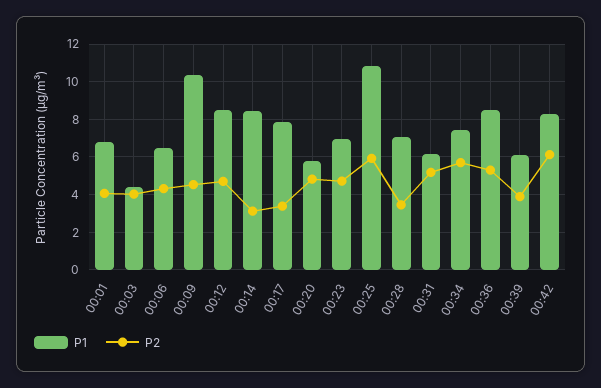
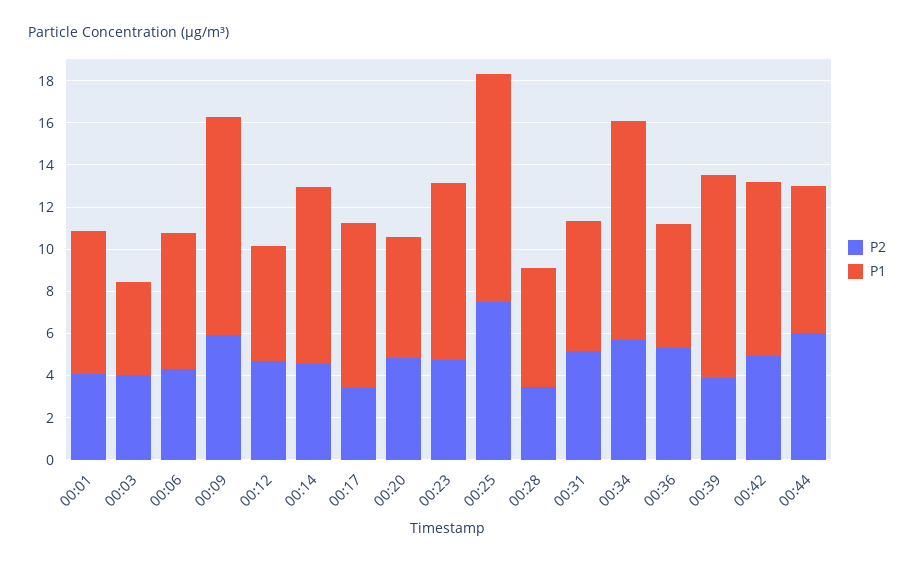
P2, 00:09: 4.5 -> 6
P1, 00:12: 8.5 -> 5.5
P2, 00:14: 3 -> 4.5
P1, 00:23: 7 -> 8.5
P2, 00:25: 6 -> 7.5
P1, 00:28: 7 -> 5.5
P1, 00:34: 7.5 -> 10.5
P1, 00:36: 8.5 -> 6
P1, 00:39: 6 -> 9.5
P2, 00:42: 6 -> 5
P2, 00:44: none -> 6
P1, 00:44: none -> 7

